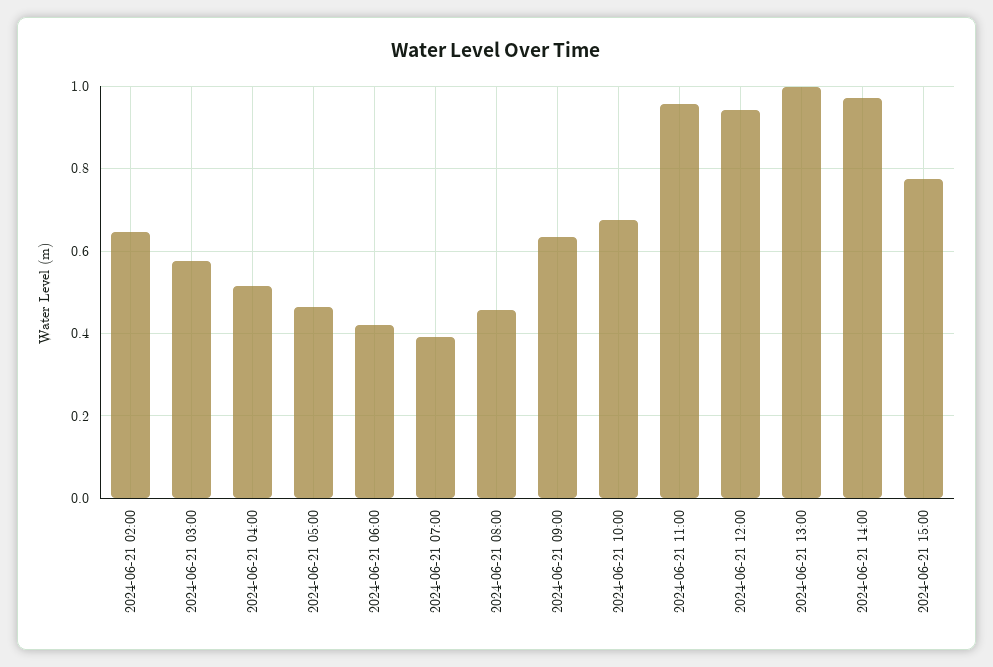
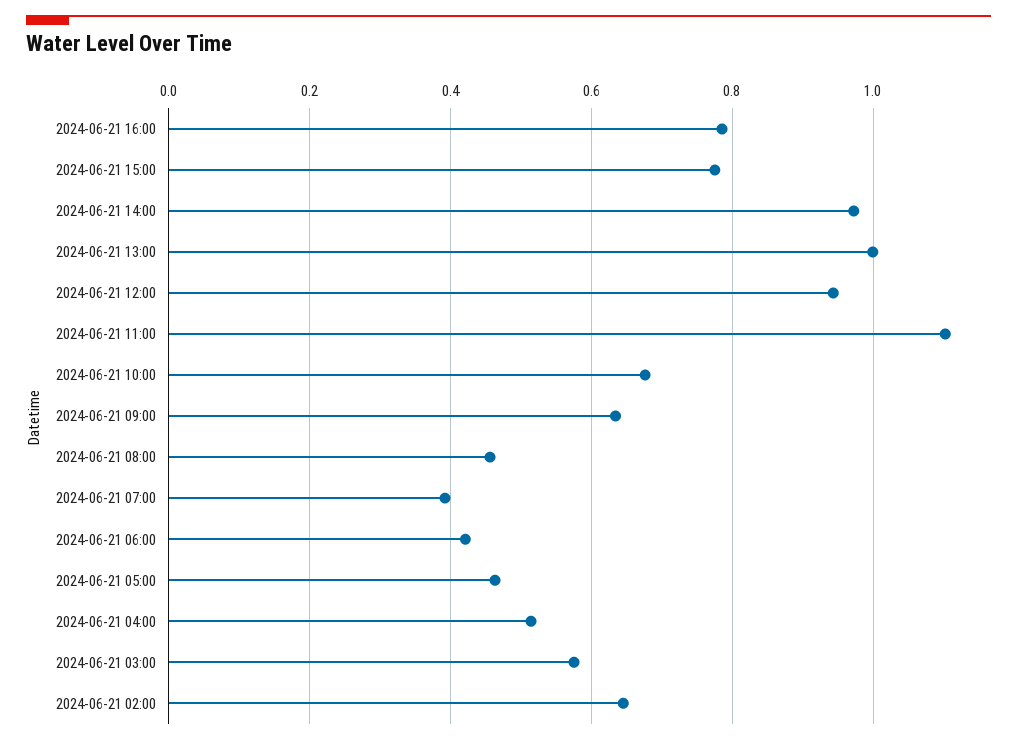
2024-06-21 11:00: 0.96 -> 1.1
2024-06-21 16:00: none -> 0.78

